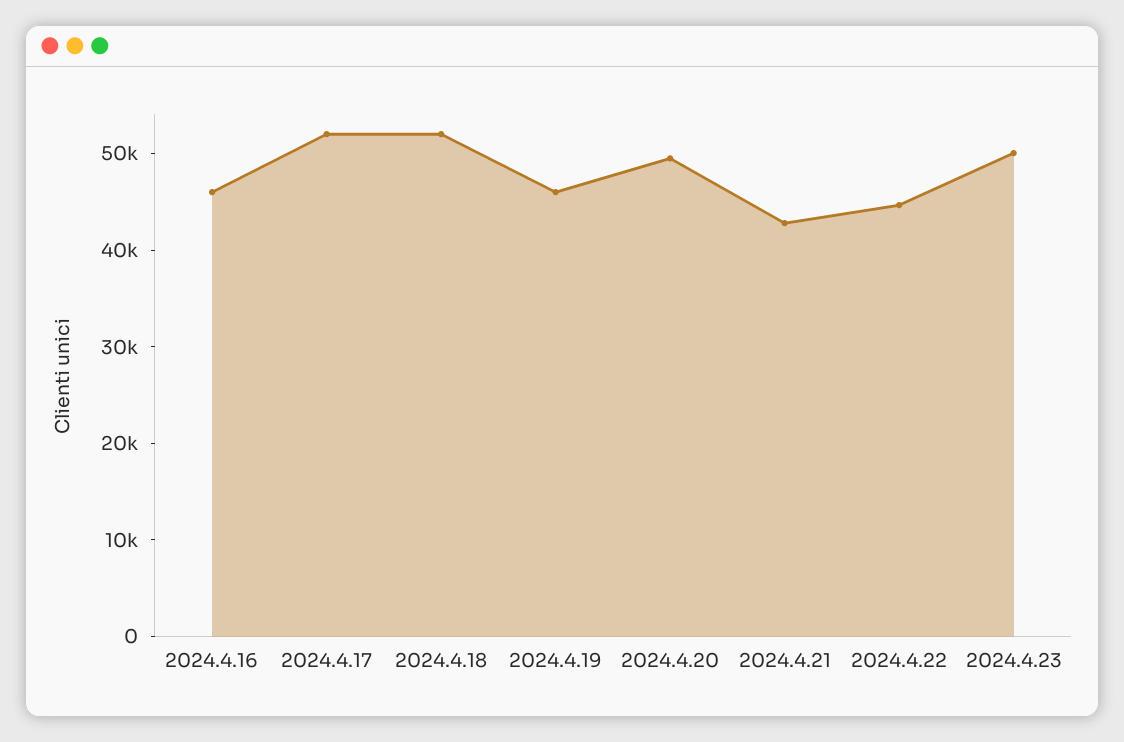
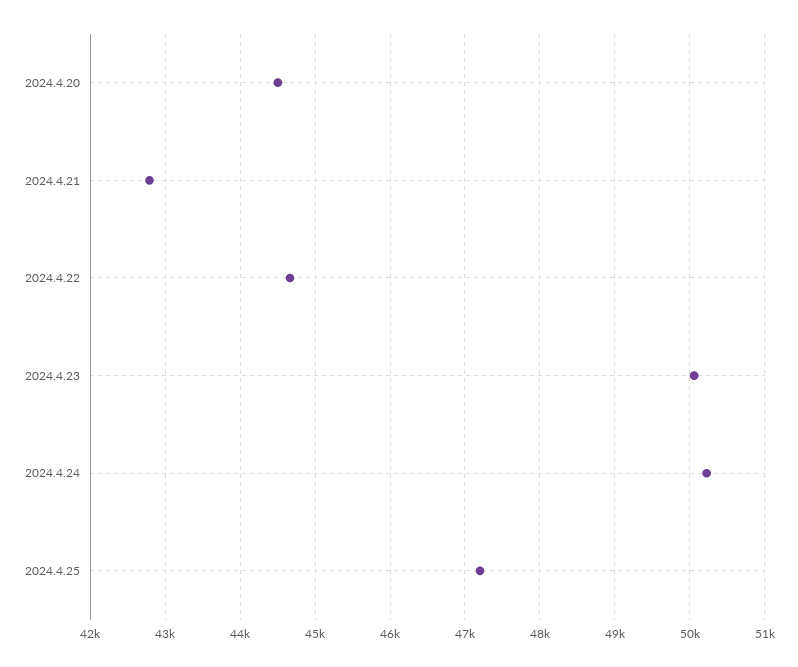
2024.4.16: 46000 -> none
2024.4.17: 52000 -> none
2024.4.18: 52000 -> none
2024.4.19: 46000 -> none
2024.4.20: 50000 -> 44500
2024.4.24: none -> 50200
2024.4.25: none -> 47200

